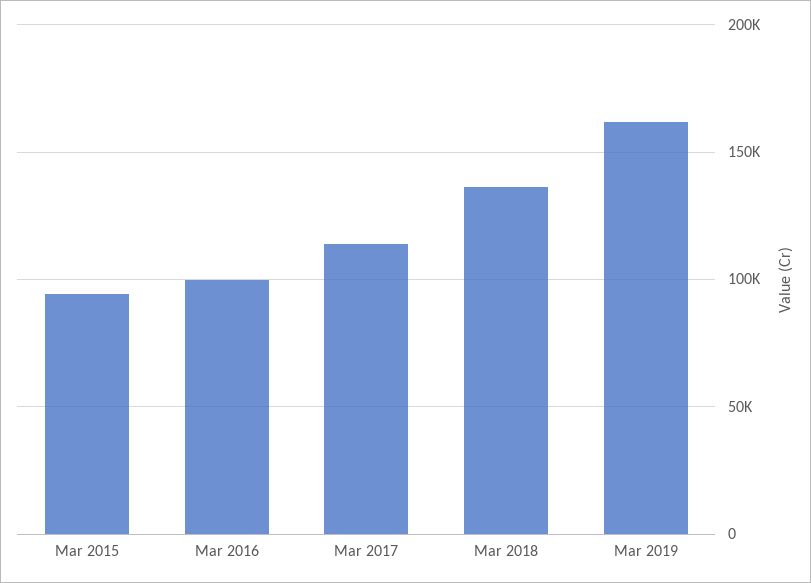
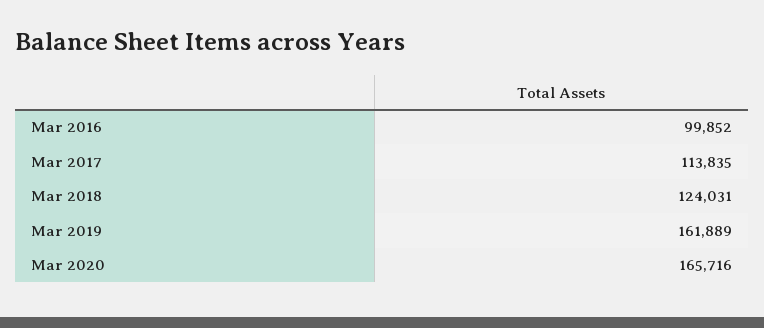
Mar 2015: 95000 -> none
Mar 2018: 135000 -> 124031
Mar 2020: none -> 165716

